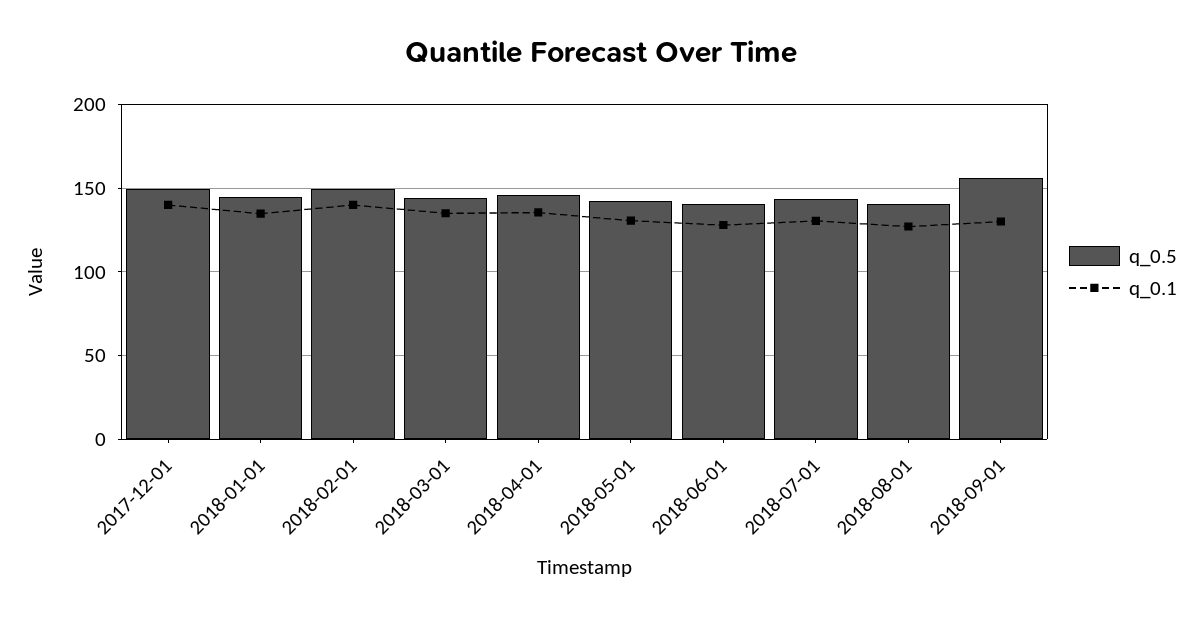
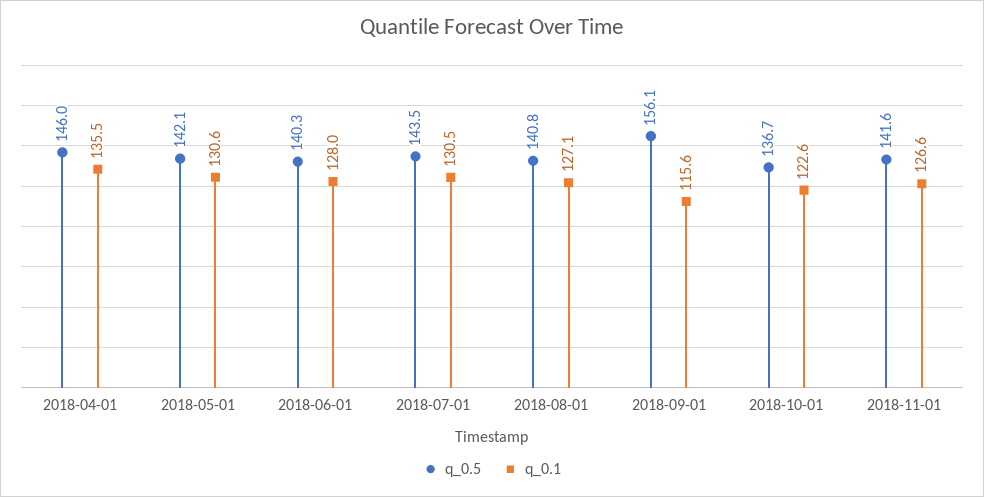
q_0.5, 2017-12-01: 150 -> none
q_0.1, 2017-12-01: 140 -> none
q_0.5, 2018-01-01: 145 -> none
q_0.1, 2018-01-01: 135 -> none
q_0.5, 2018-02-01: 150 -> none
q_0.1, 2018-02-01: 140 -> none
q_0.5, 2018-03-01: 145 -> none
q_0.1, 2018-03-01: 135 -> none
q_0.1, 2018-09-01: 130 -> 115.6
q_0.5, 2018-10-01: none -> 136.7
q_0.1, 2018-10-01: none -> 122.6
q_0.5, 2018-11-01: none -> 141.6
q_0.1, 2018-11-01: none -> 126.6

